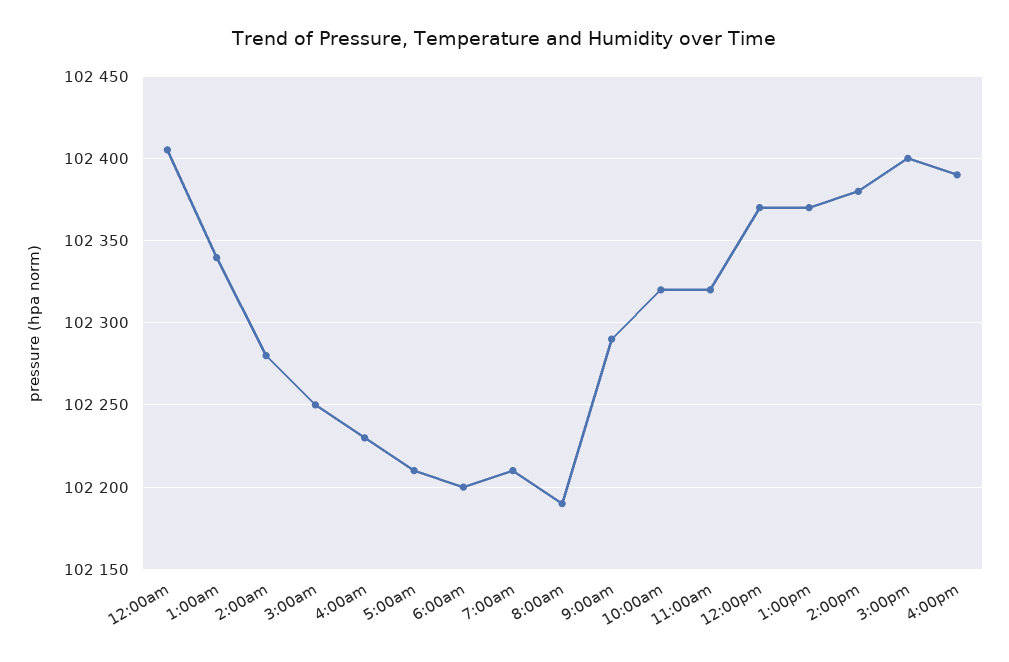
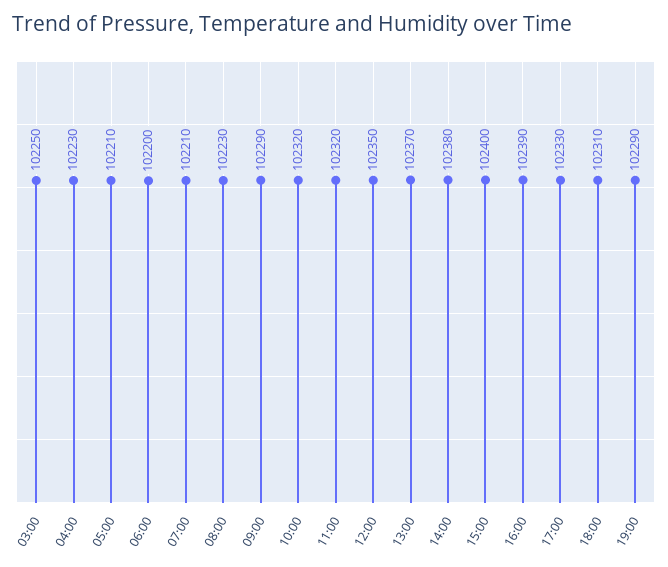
12:00am: 102405 -> none
1:00am: 102340 -> none
2:00am: 102280 -> none
8:00am: 102190 -> 102230
12:00pm: 102370 -> 102350
17:00: none -> 102330
18:00: none -> 102310
19:00: none -> 102290

